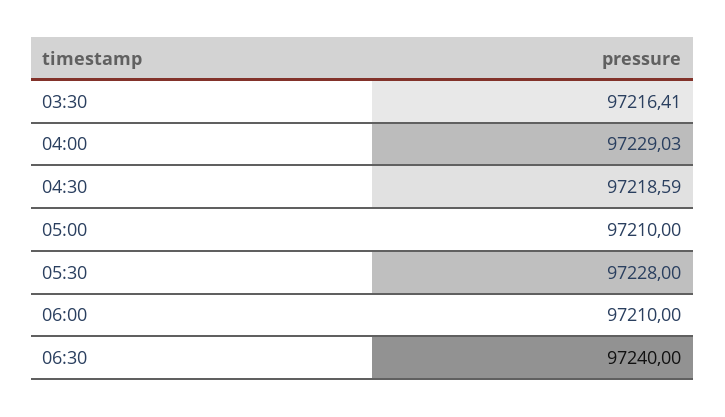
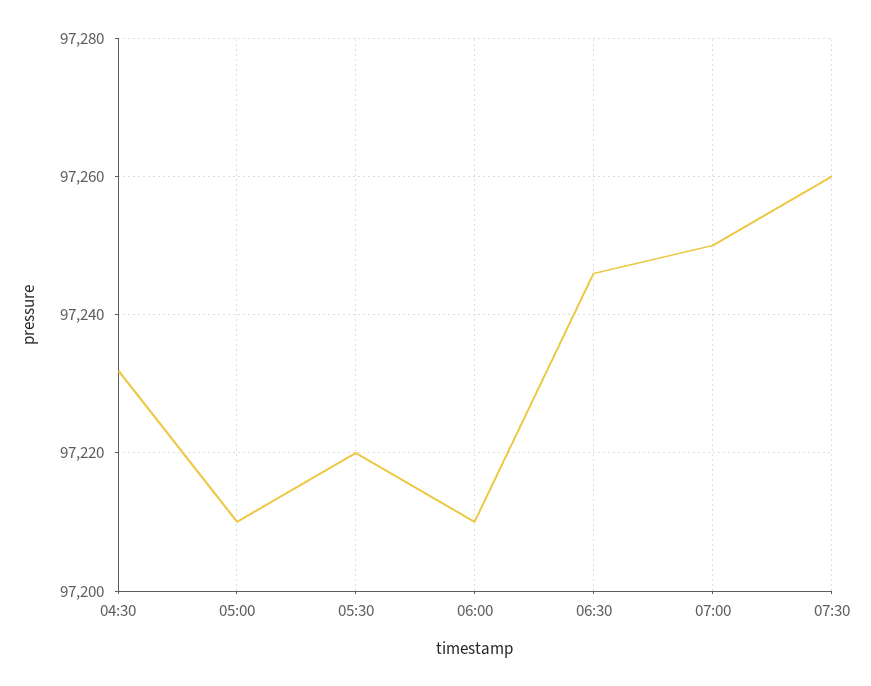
03:30: 97216.41 -> none
04:00: 97229.03 -> none
04:30: 97218.59 -> 97232
05:30: 97228 -> 97220
06:30: 97240 -> 97246
07:00: none -> 97250
07:30: none -> 97260

